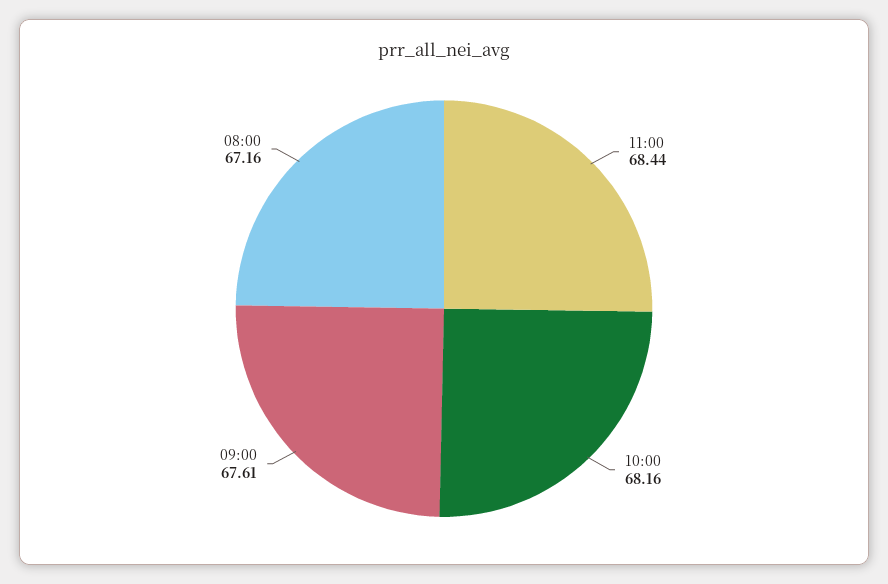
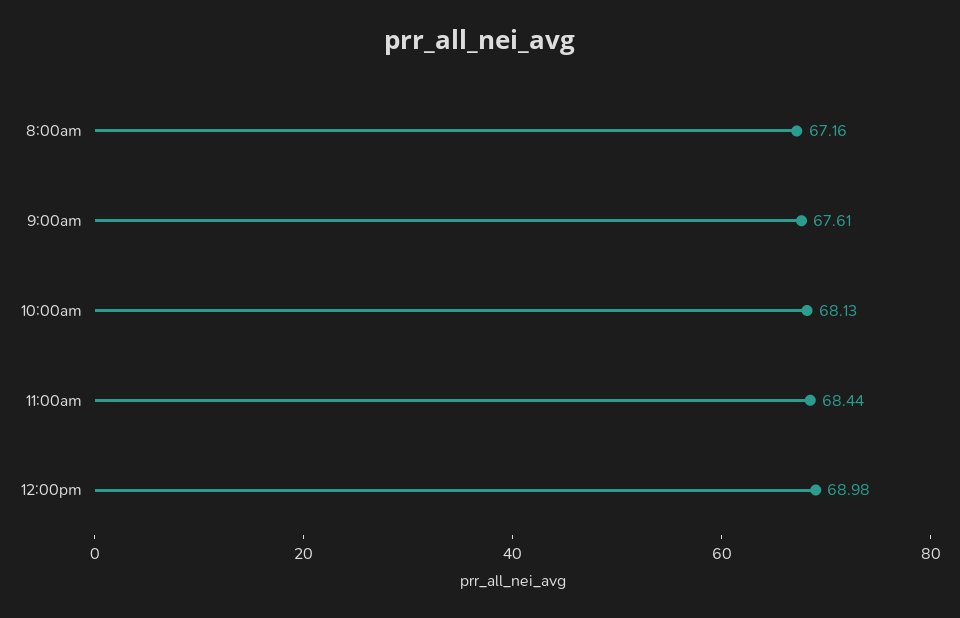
10:00: 68.16 -> 68.13
12:00pm: none -> 68.98

